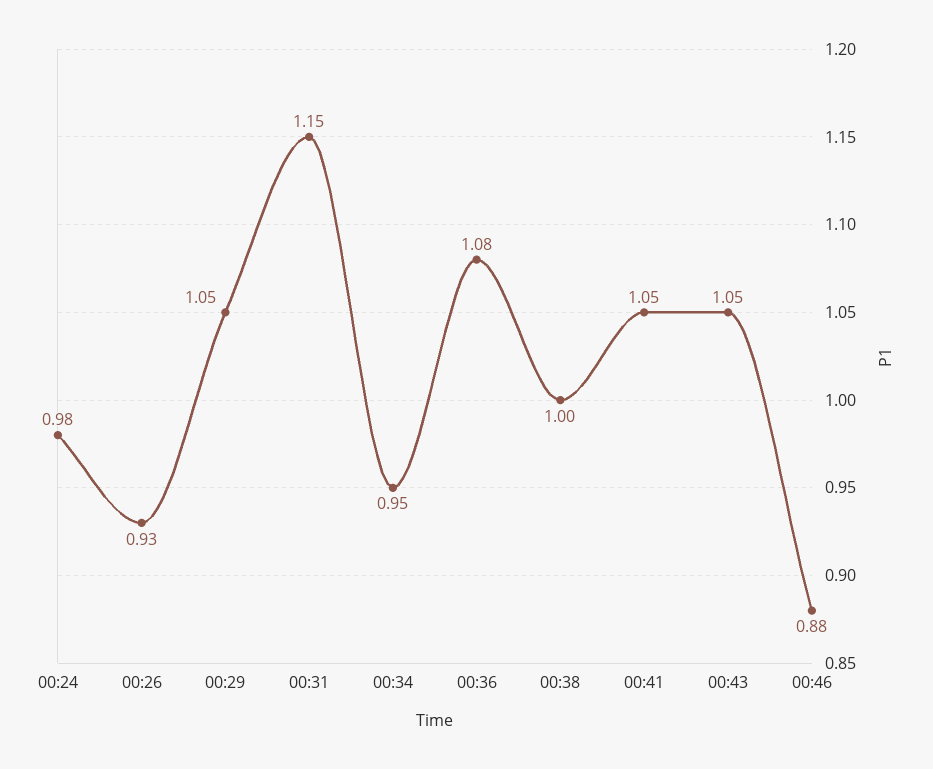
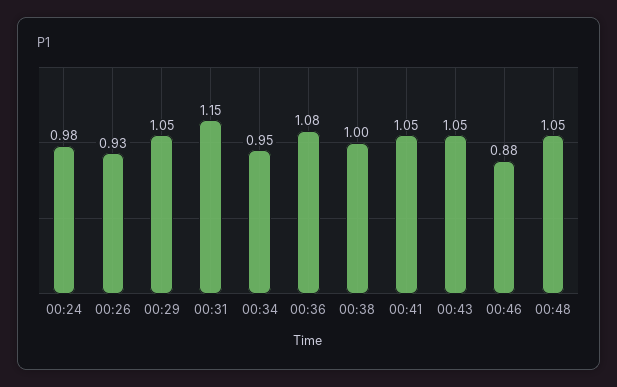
00:48: none -> 1.05

